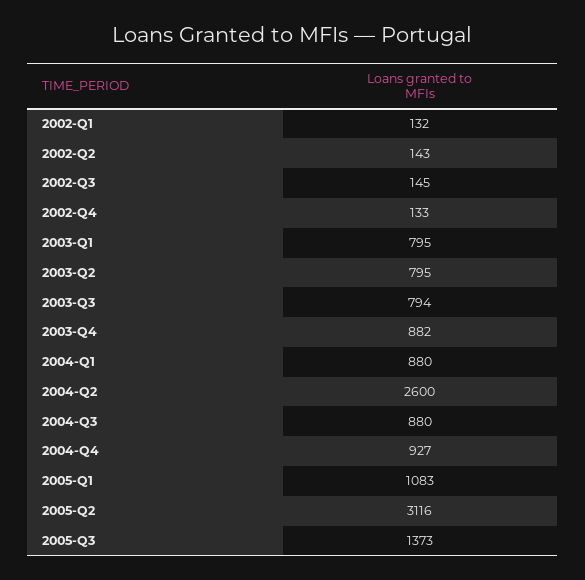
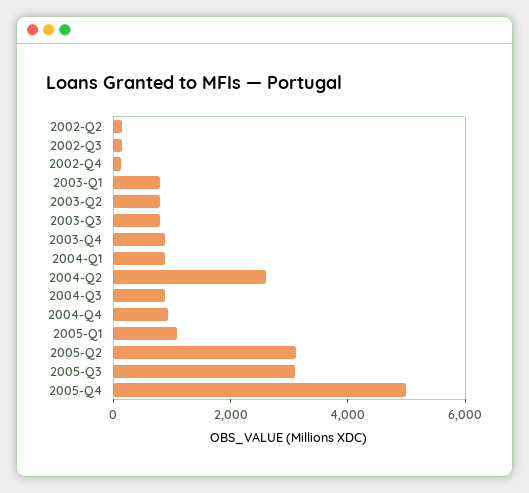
2002-Q1: 132 -> none
2005-Q3: 1373 -> 3000
2005-Q4: none -> 5000

